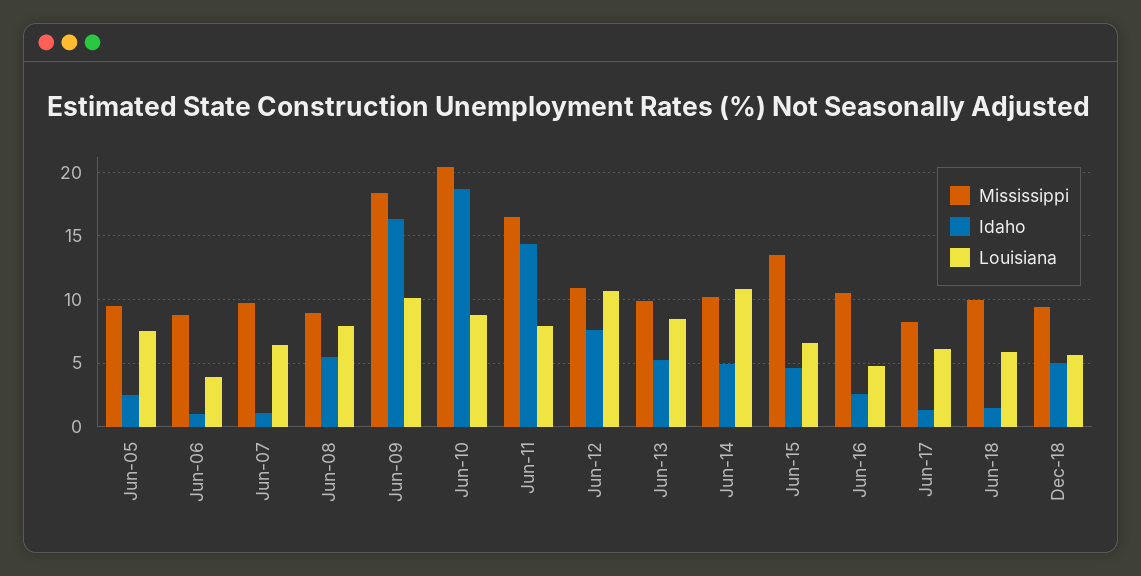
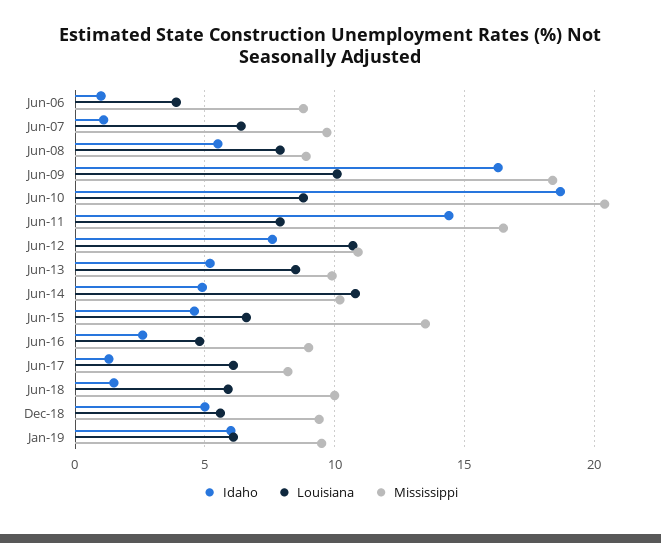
Mississippi, Jun-05: 9.5 -> none
Idaho, Jun-05: 2.5 -> none
Louisiana, Jun-05: 7.5 -> none
Mississippi, Jun-16: 10.5 -> 9
Idaho, Jan-19: none -> 6
Louisiana, Jan-19: none -> 6
Mississippi, Jan-19: none -> 9.5

